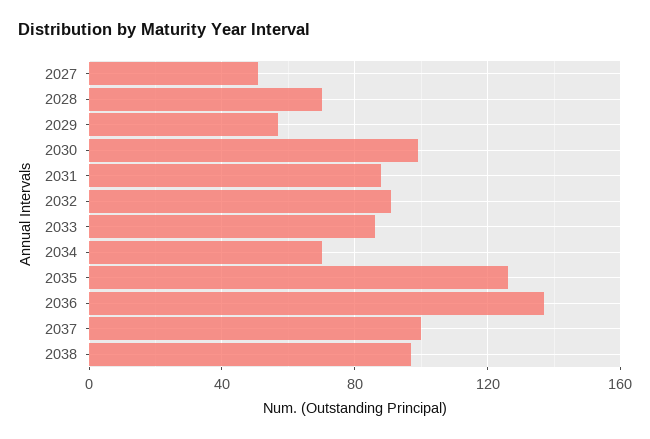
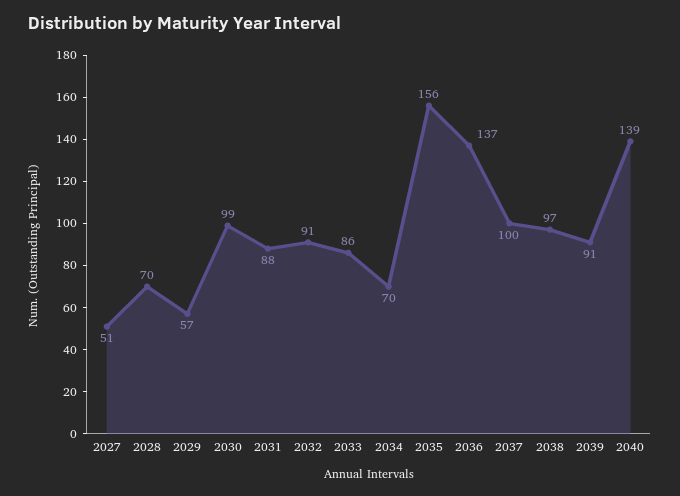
2035: 125 -> 156
2039: none -> 91
2040: none -> 139

